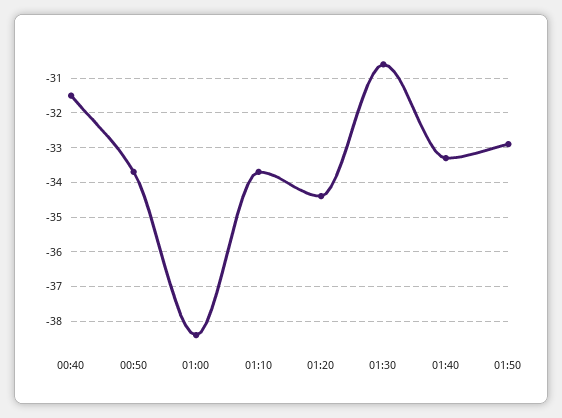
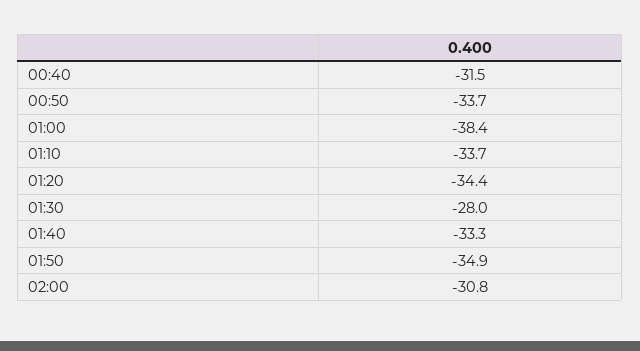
01:30: -30.5 -> -28
01:50: -33 -> -34.9
02:00: none -> -30.8

